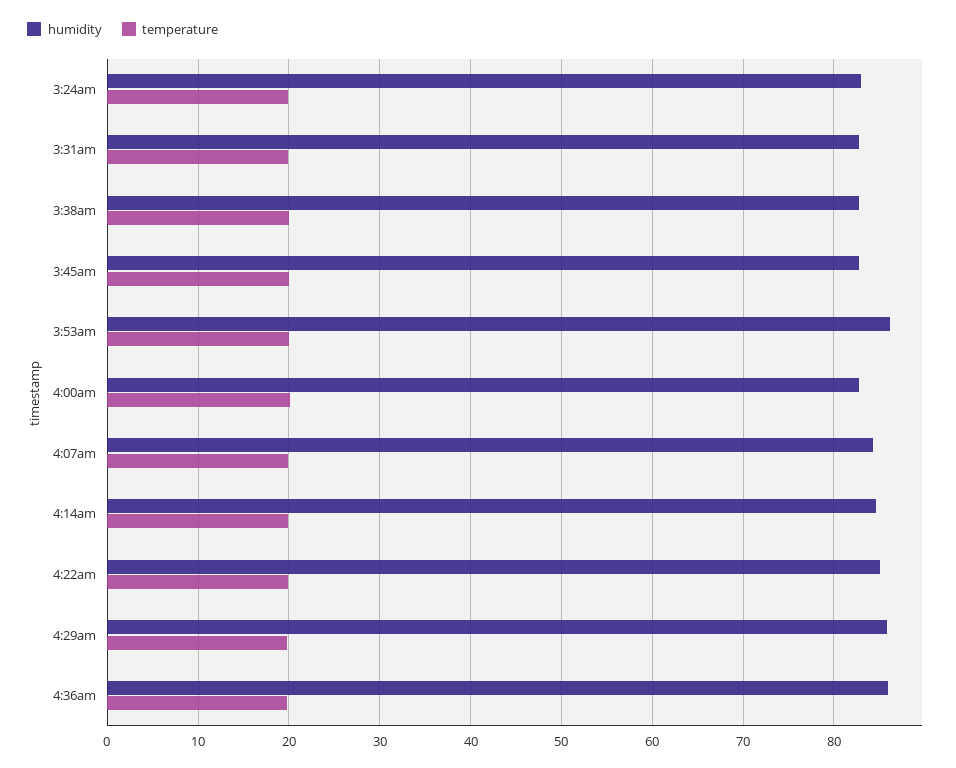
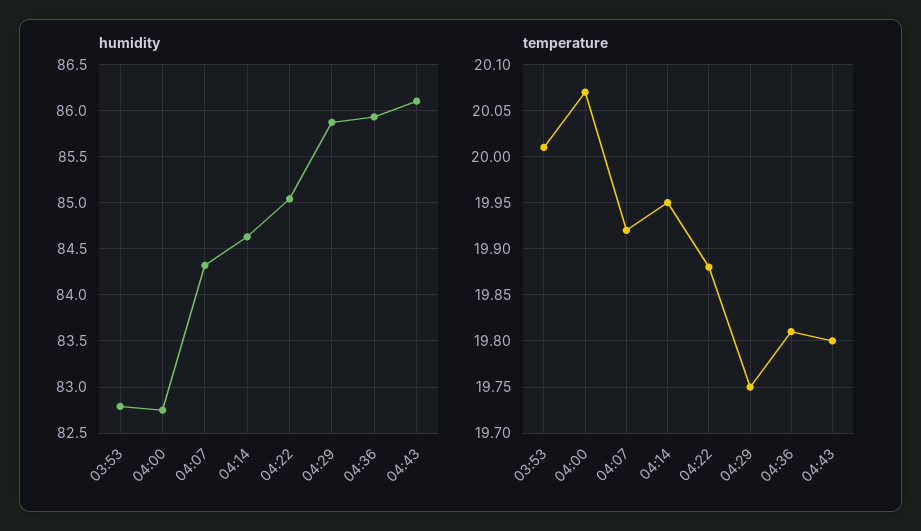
humidity, 3:24am: 83 -> none
temperature, 3:24am: 20 -> none
humidity, 3:31am: 83 -> none
temperature, 3:31am: 20 -> none
humidity, 3:38am: 83 -> none
temperature, 3:38am: 20 -> none
humidity, 3:45am: 83 -> none
temperature, 3:45am: 20 -> none
humidity, 3:53am: 86 -> 82.8
humidity, 04:43: none -> 86.1
temperature, 04:43: none -> 19.8

